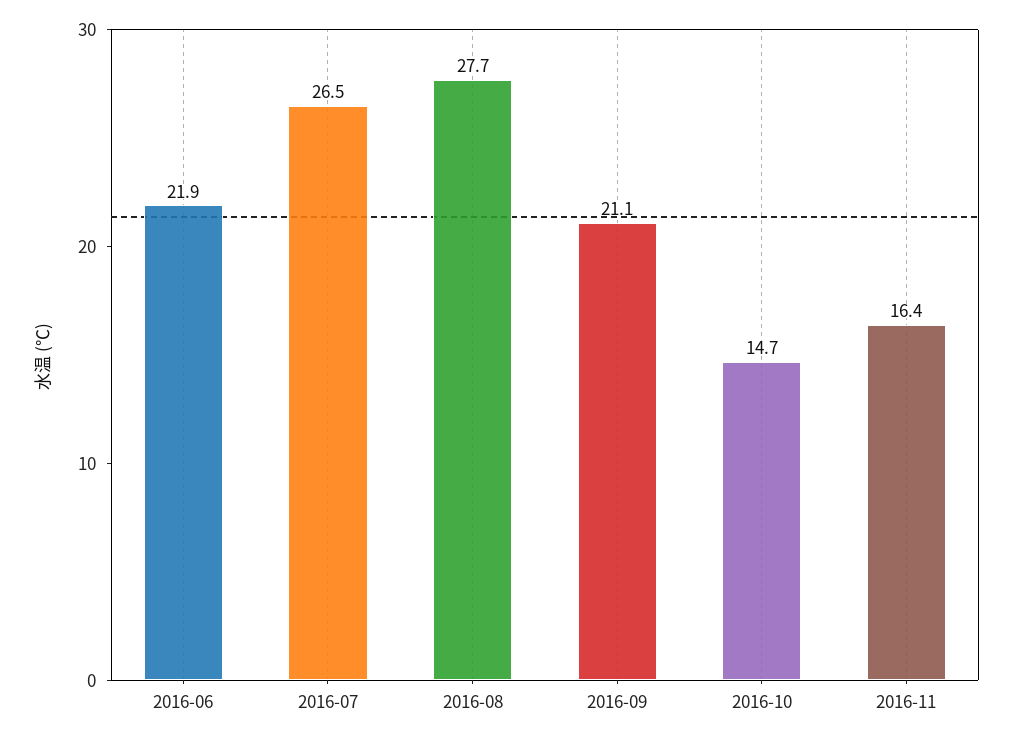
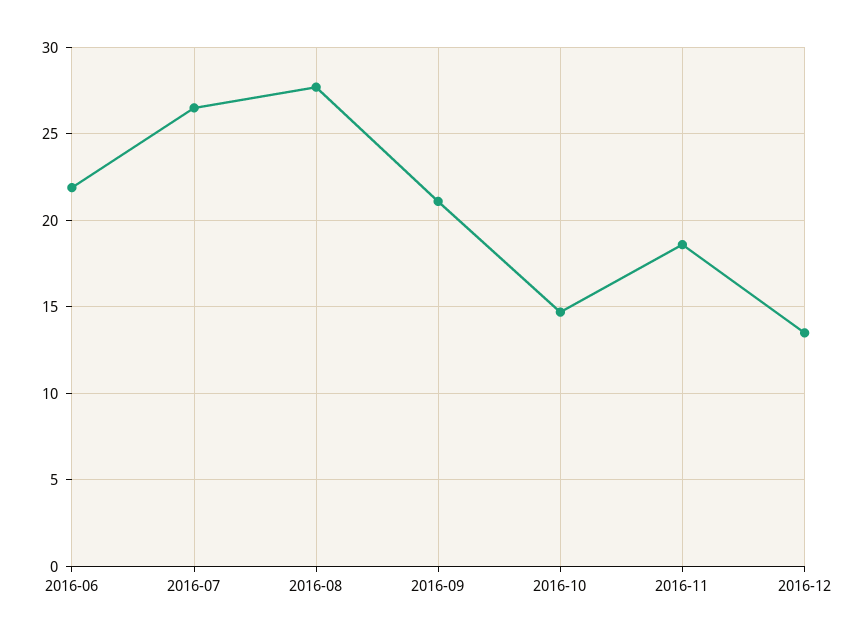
2016-11: 16.4 -> 18.5
2016-12: none -> 13.5

